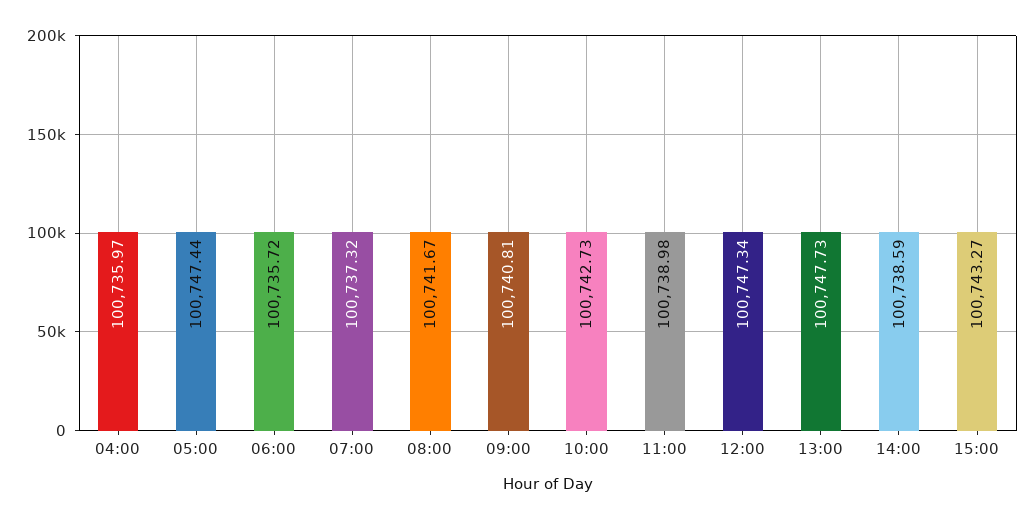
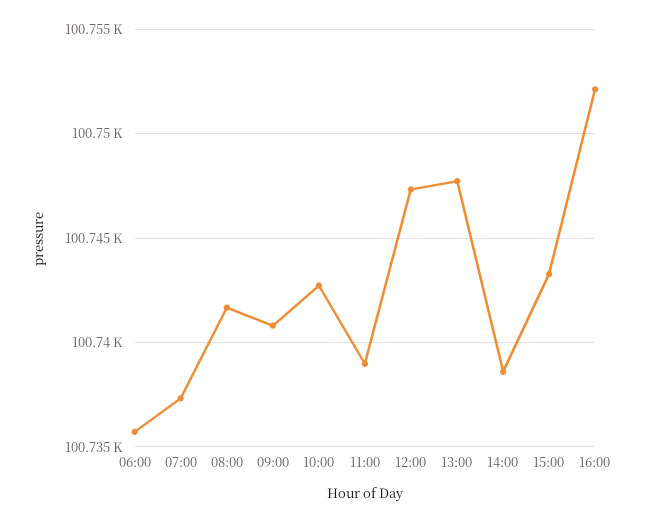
04:00: 100735.97 -> none
05:00: 100747.44 -> none
16:00: none -> 100752

